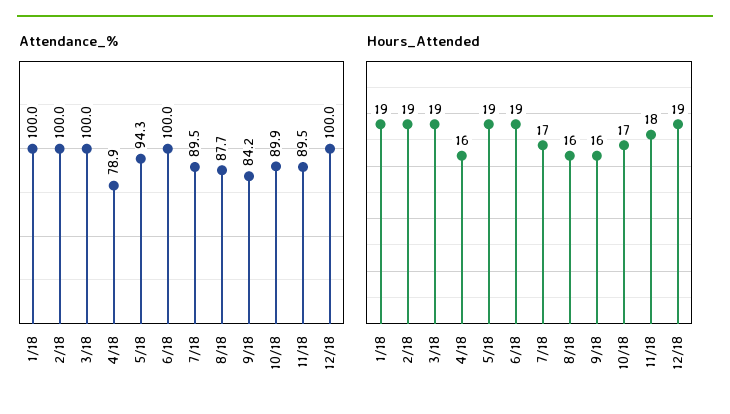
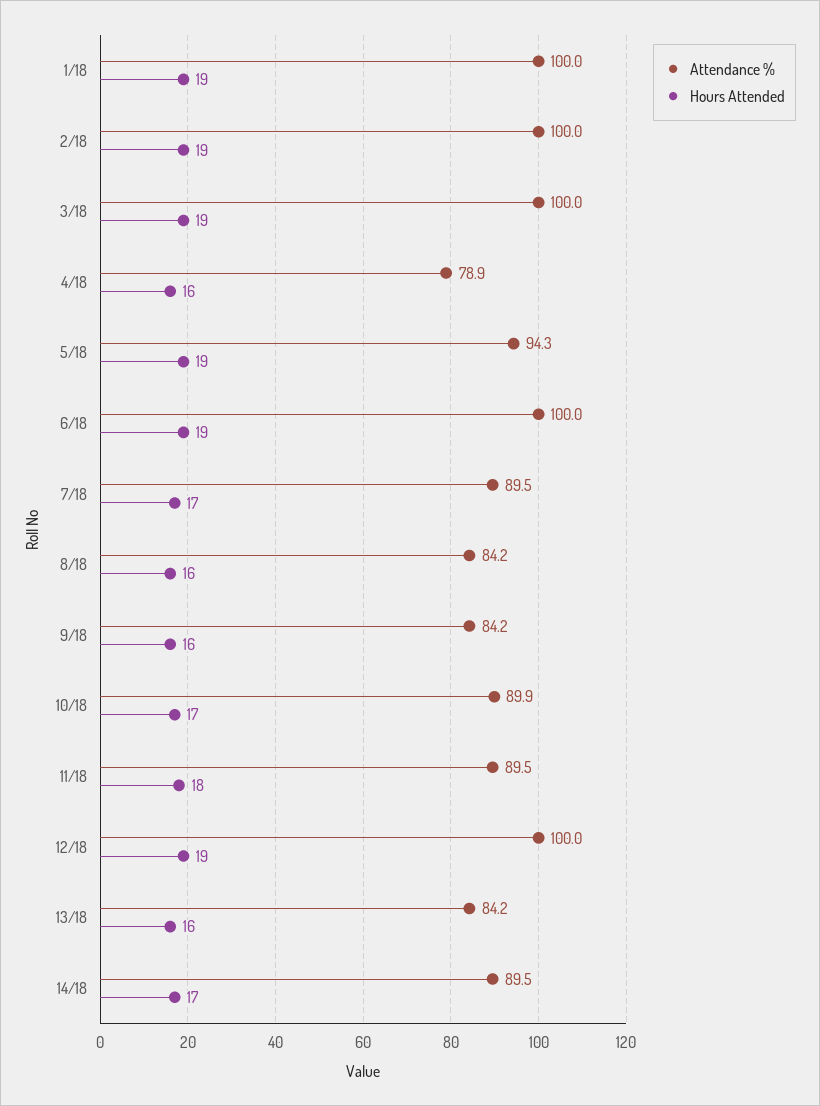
Attendance_%, 8/18: 87.7 -> 84.2
Attendance_%, 13/18: none -> 84.2
Hours_Attended, 13/18: none -> 16
Attendance_%, 14/18: none -> 89.5
Hours_Attended, 14/18: none -> 17

